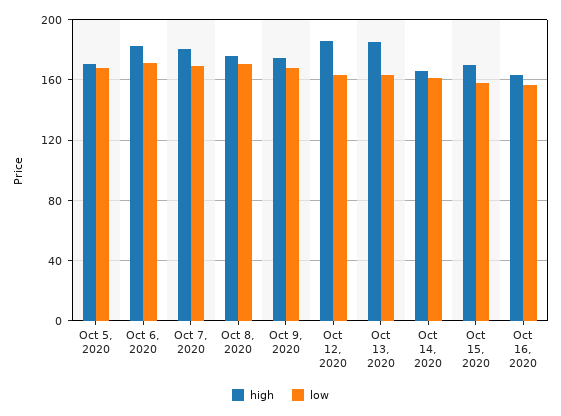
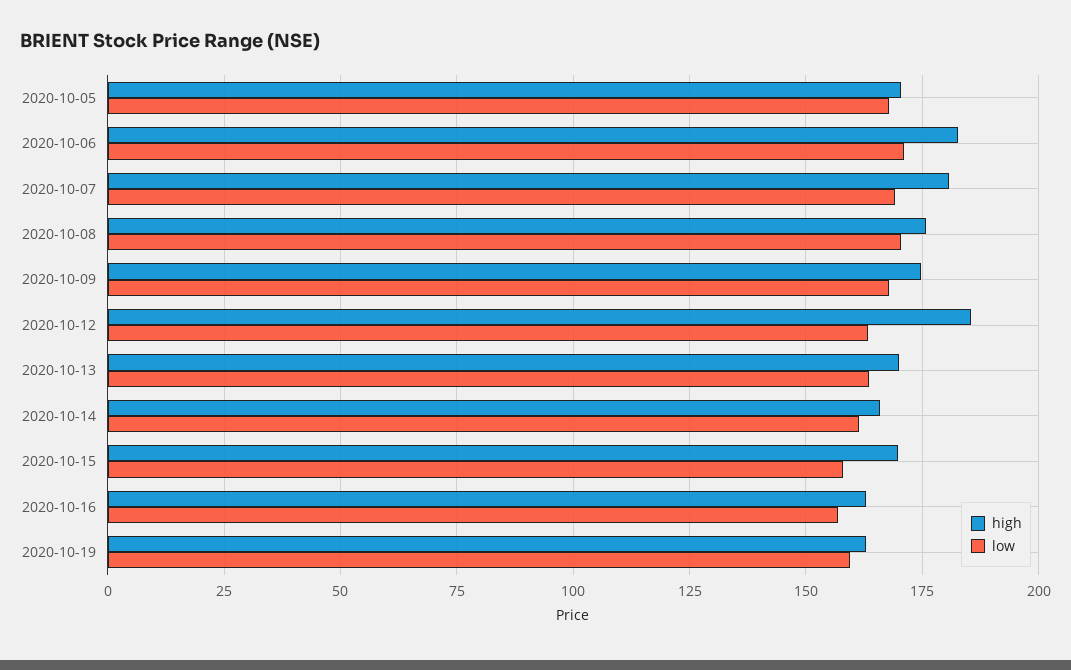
high, Oct 13, 2020: 185 -> 170
high, 2020-10-19: none -> 162.5
low, 2020-10-19: none -> 160

